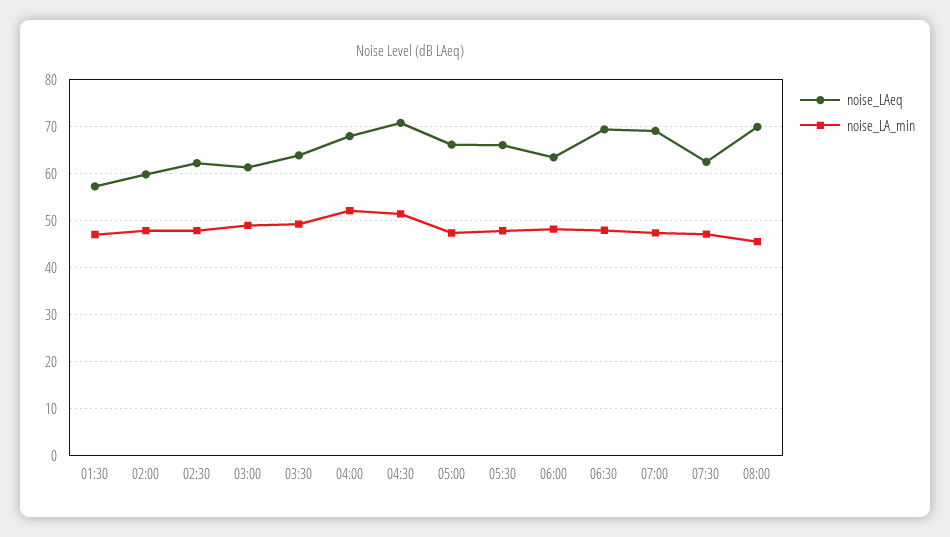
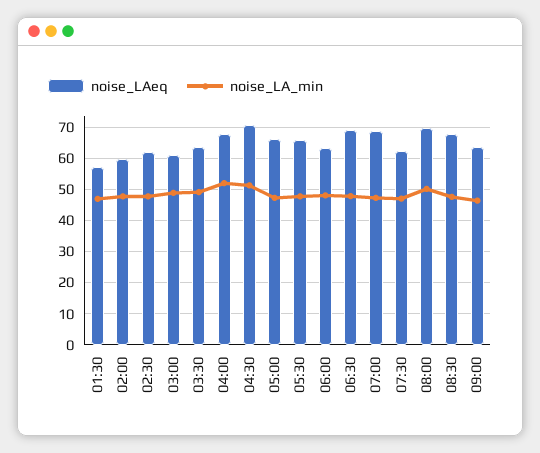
noise_LA_min, 08:00: 46 -> 50
noise_LAeq, 08:30: none -> 68
noise_LA_min, 08:30: none -> 48
noise_LAeq, 09:00: none -> 64
noise_LA_min, 09:00: none -> 46

